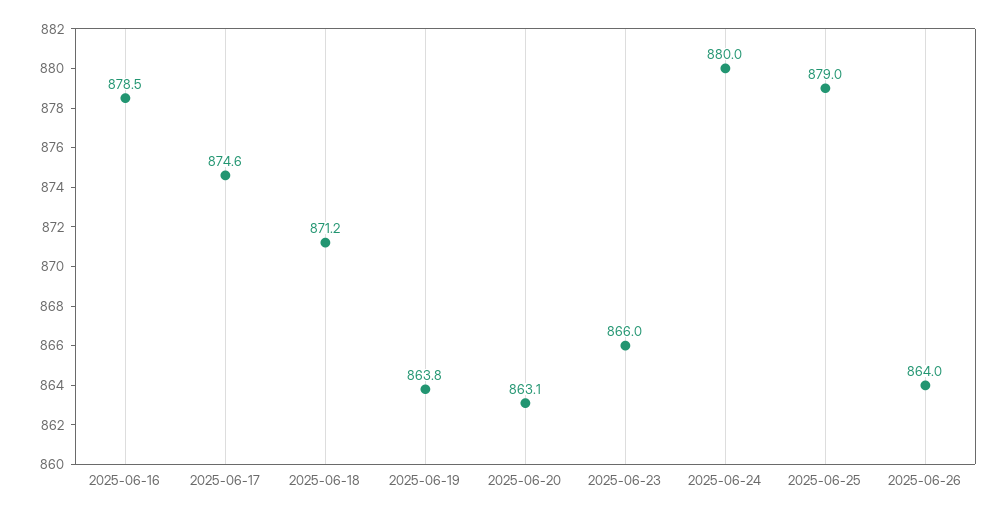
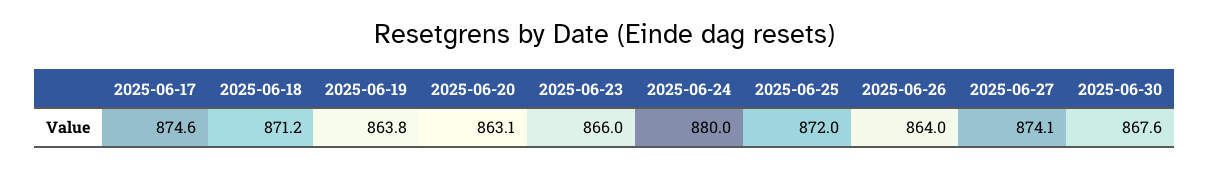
2025-06-16: 878.5 -> none
2025-06-25: 879 -> 872
2025-06-27: none -> 874.1
2025-06-30: none -> 867.6

